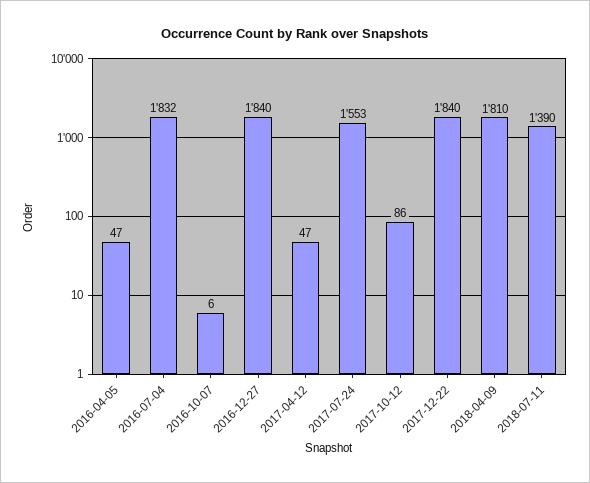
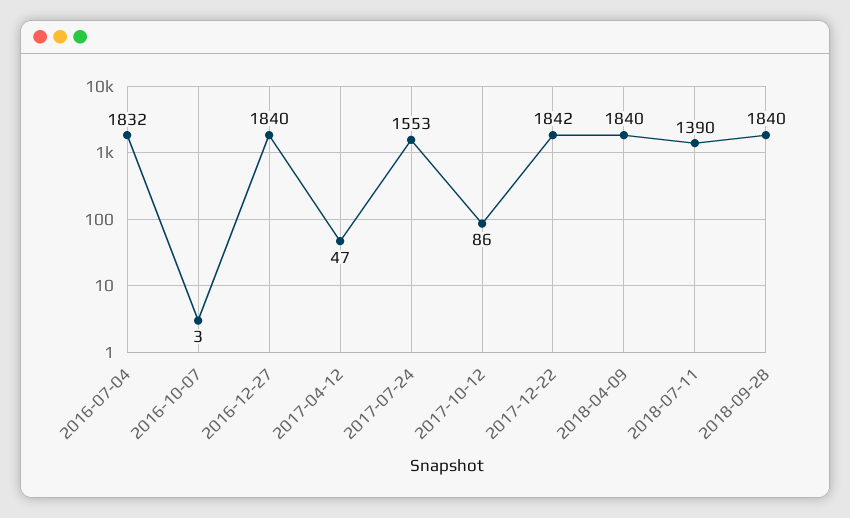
2016-04-05: 47 -> none
2016-10-07: 6 -> 3
2017-12-22: 1840 -> 1842
2018-04-09: 1810 -> 1840
2018-09-28: none -> 1840

